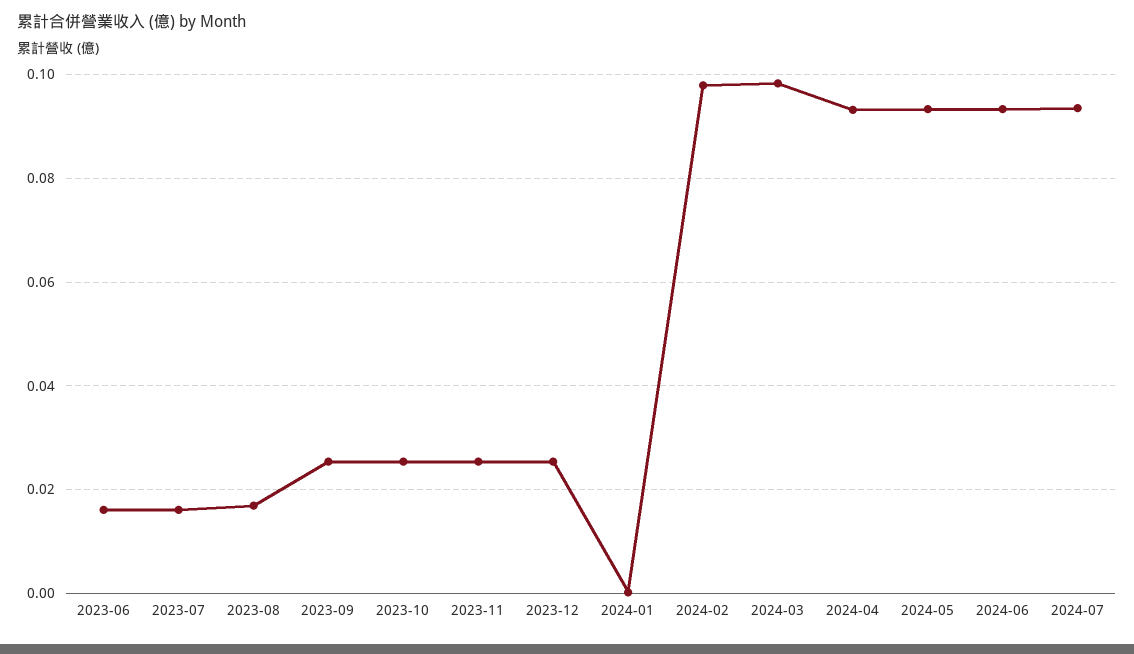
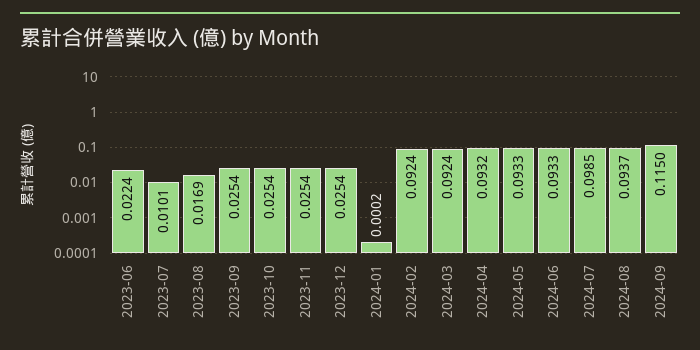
2023-06: 0.016 -> 0.0224
2023-07: 0.016 -> 0.0101
2024-02: 0.098 -> 0.0924
2024-03: 0.098 -> 0.0924
2024-07: 0.094 -> 0.0985
2024-08: none -> 0.0937
2024-09: none -> 0.115

